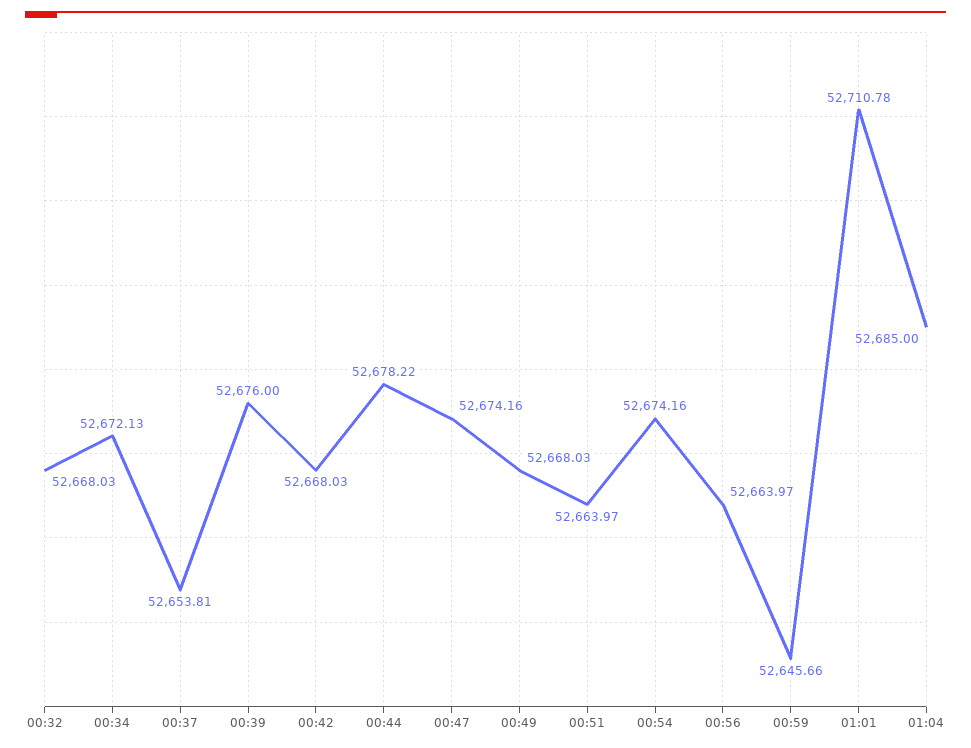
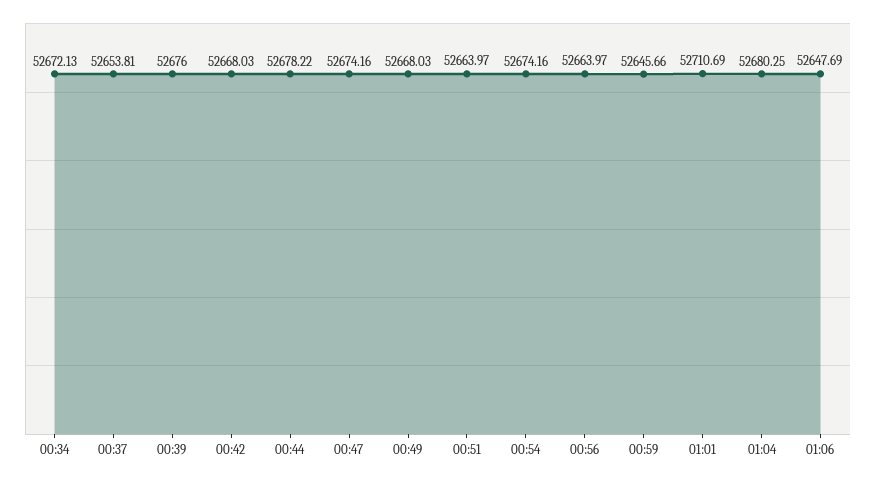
00:32: 52668.03 -> none
01:01: 52710.78 -> 52710.69
01:04: 52685 -> 52680.25
01:06: none -> 52647.69

